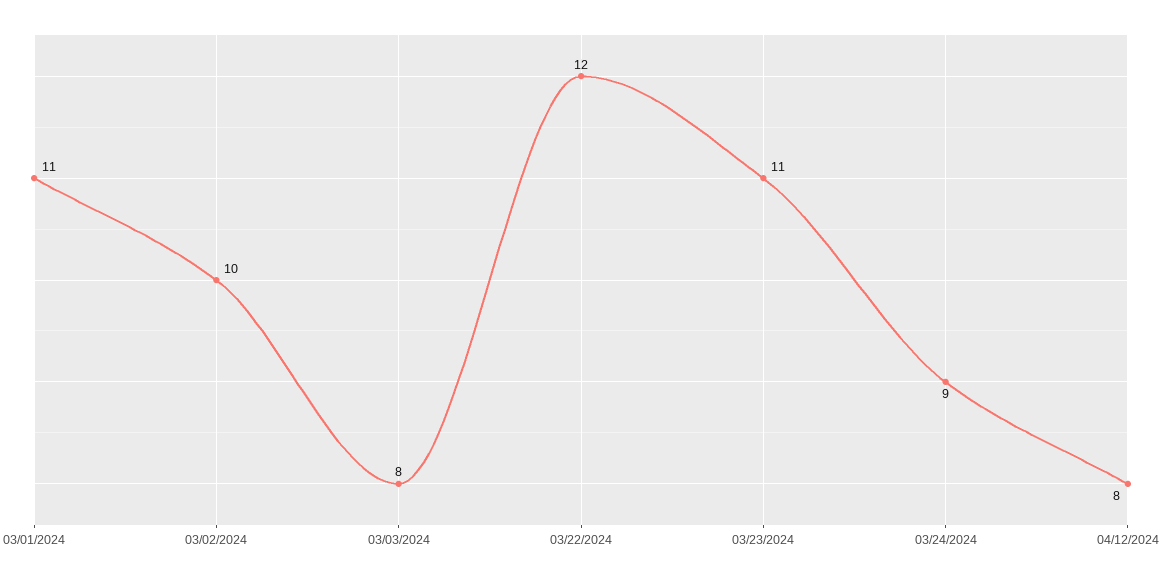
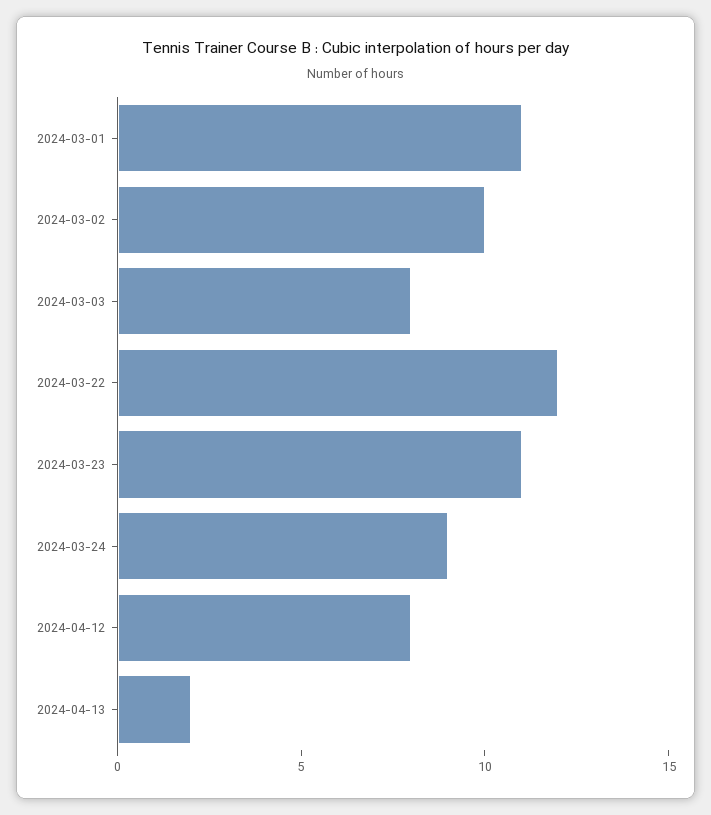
2024-04-13: none -> 2

